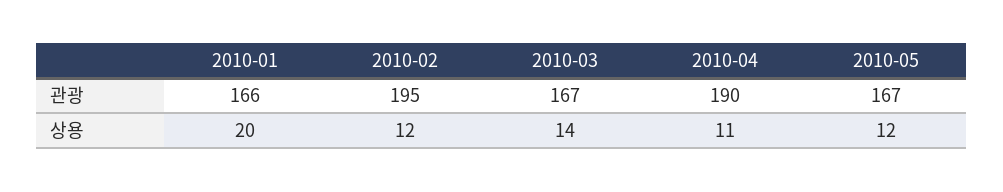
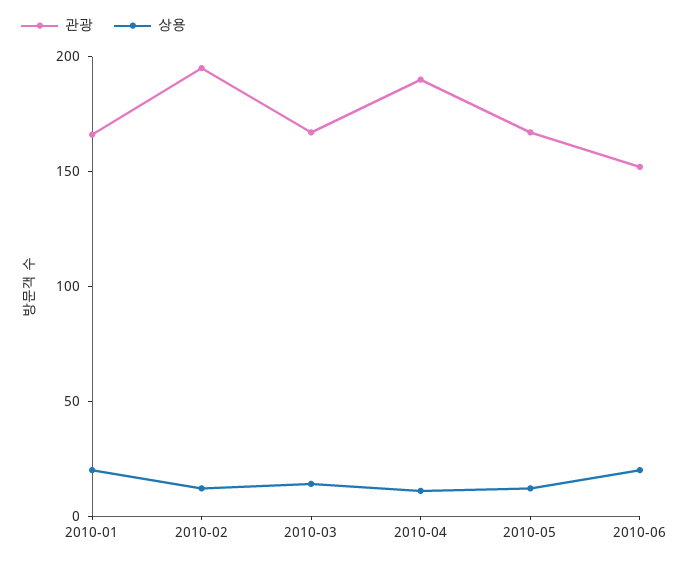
관광, 2010-06: none -> 150
상용, 2010-06: none -> 20

